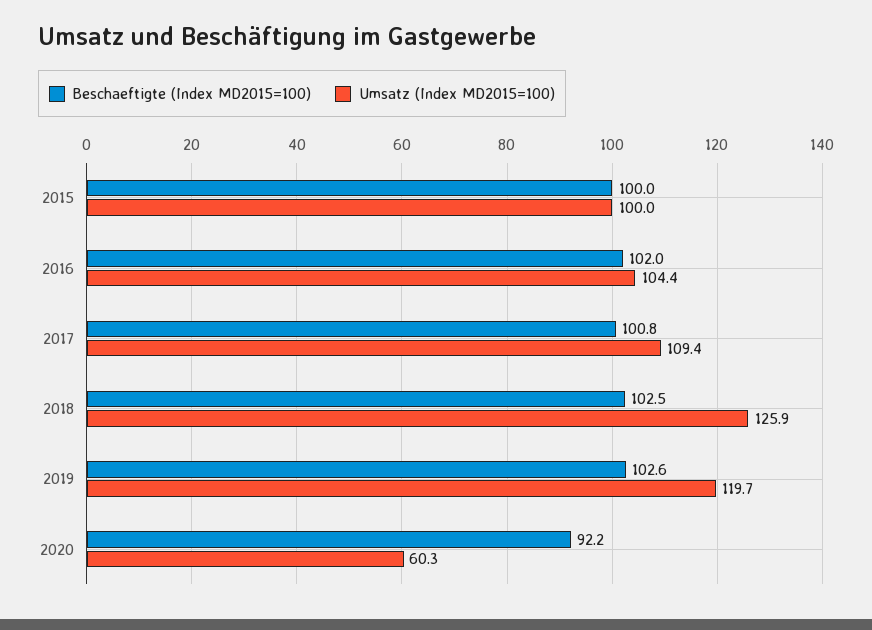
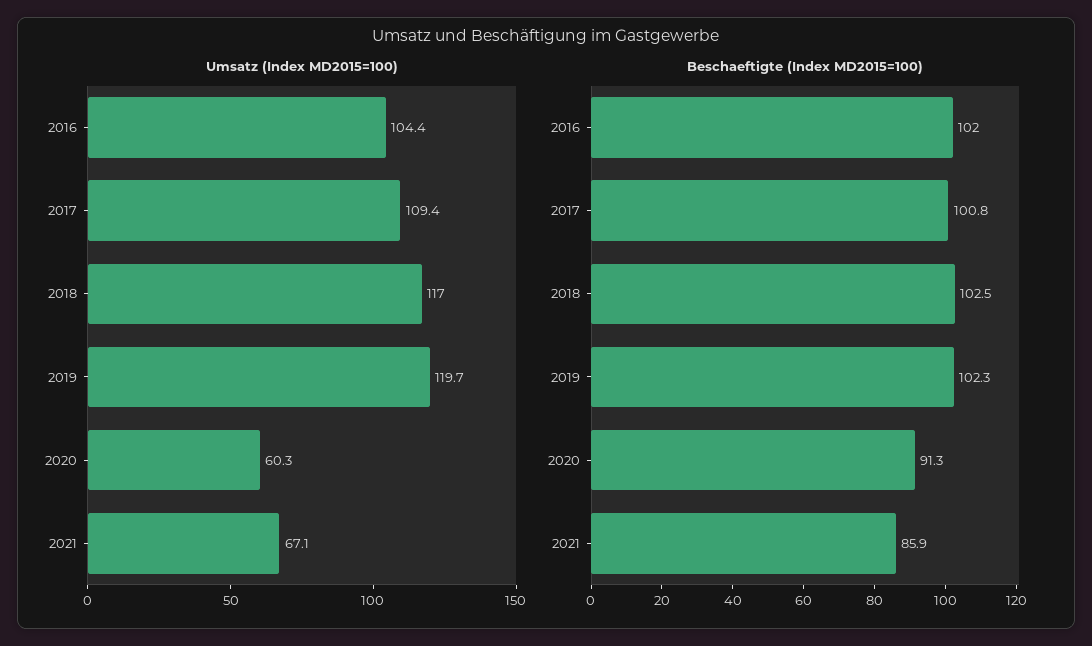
Beschaeftigte (Index MD2015=100), 2015: 100 -> none
Umsatz (Index MD2015=100), 2015: 100 -> none
Umsatz (Index MD2015=100), 2018: 125.9 -> 117
Beschaeftigte (Index MD2015=100), 2019: 102.6 -> 102.3
Beschaeftigte (Index MD2015=100), 2020: 92.2 -> 91.3
Umsatz (Index MD2015=100), 2021: none -> 67.1
Beschaeftigte (Index MD2015=100), 2021: none -> 85.9

